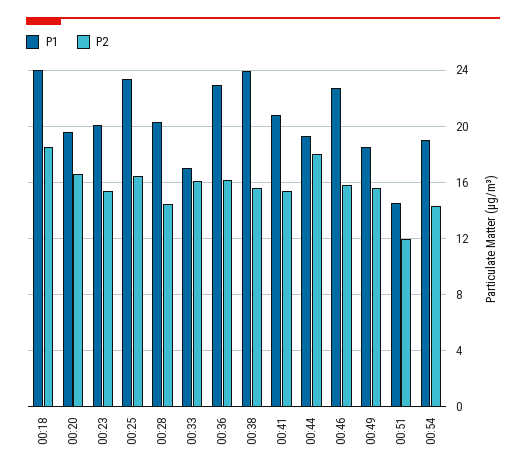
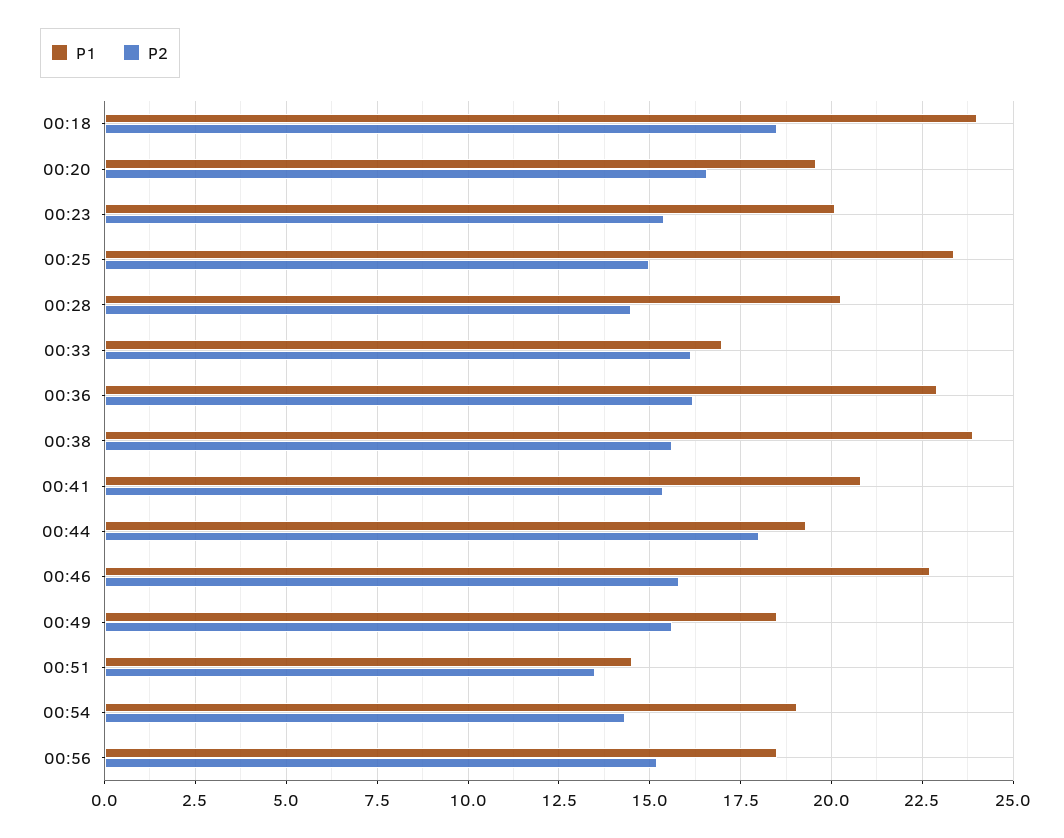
P2, 00:25: 16.5 -> 15
P2, 00:51: 12 -> 13.5
P1, 00:56: none -> 18.5
P2, 00:56: none -> 15.25

